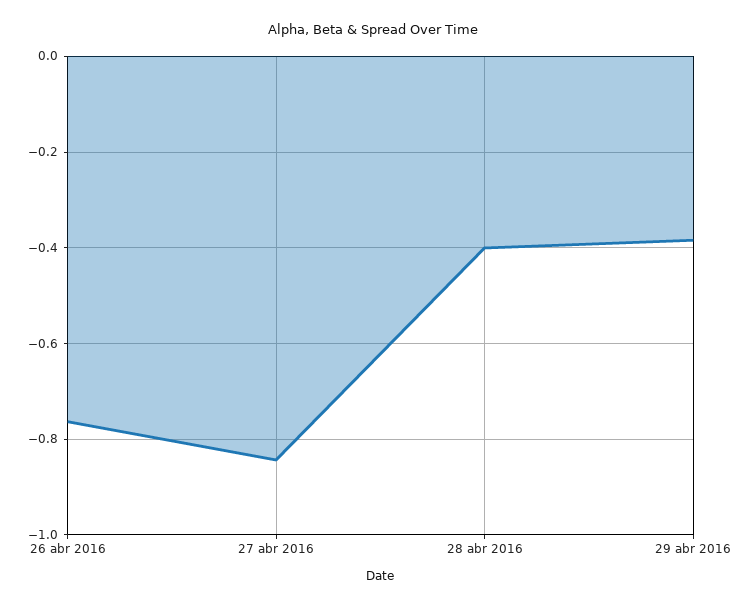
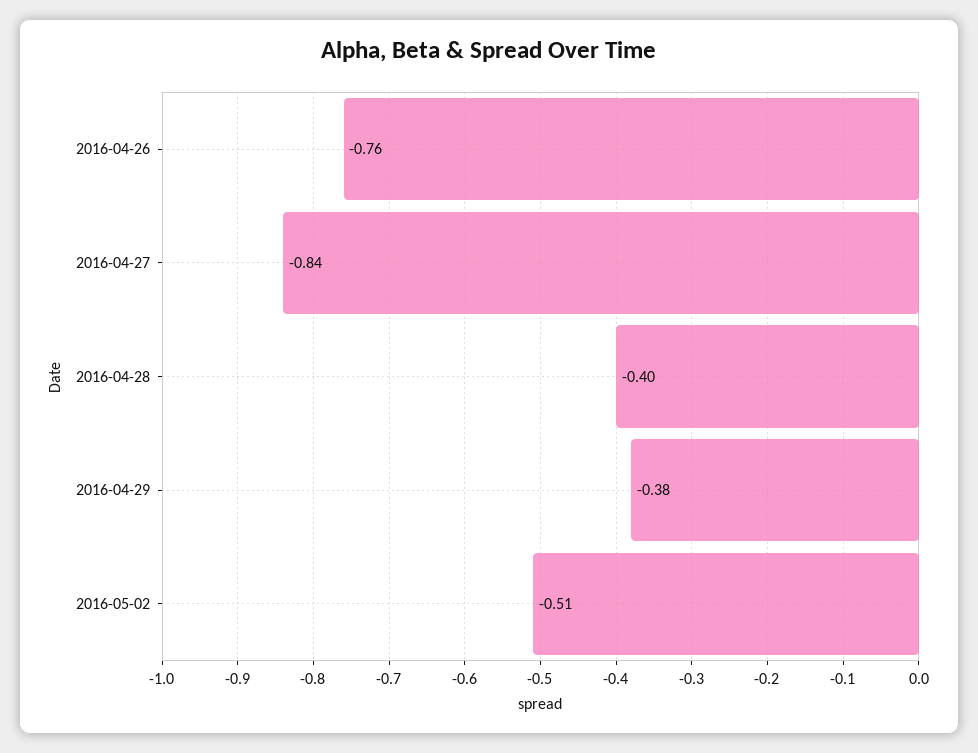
2016-05-02: none -> -0.51

